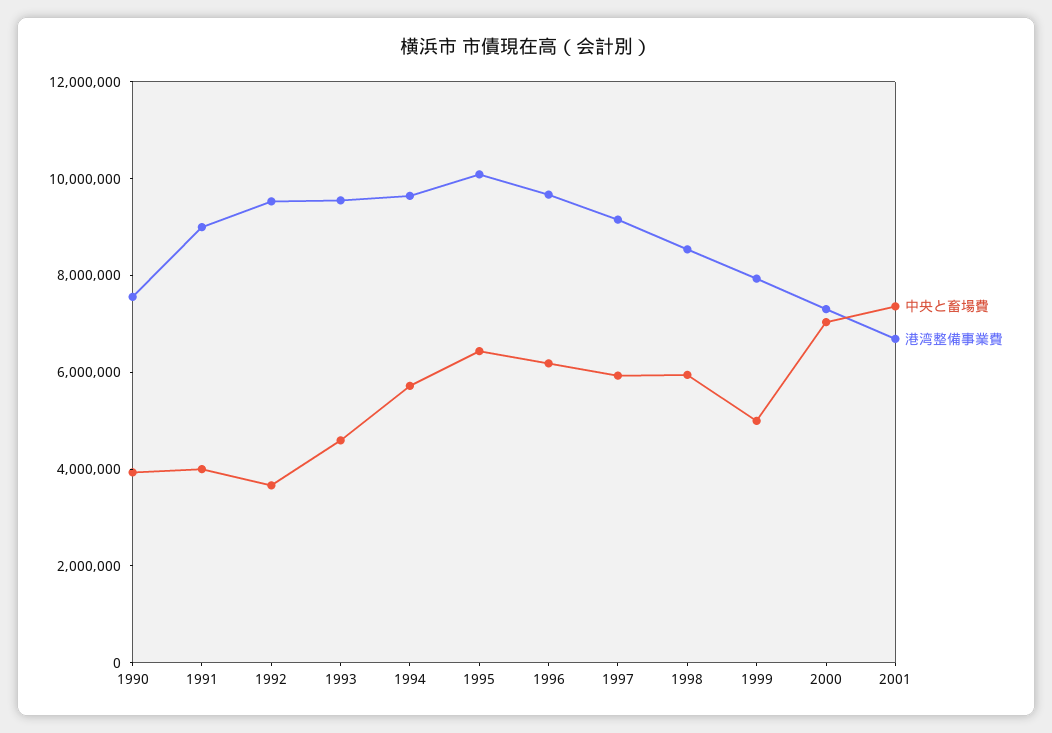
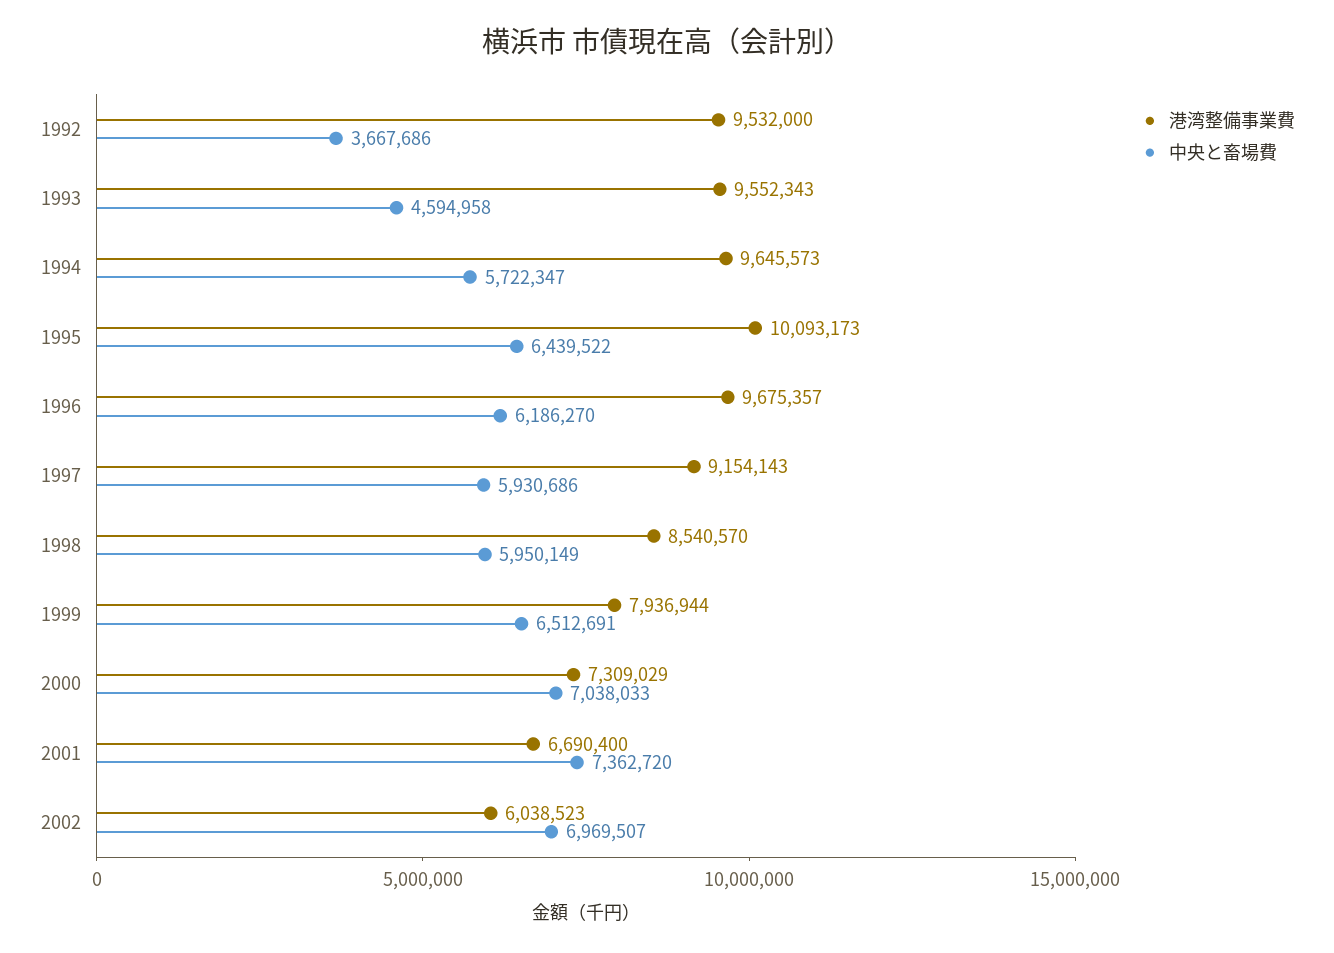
中央と畜場費, 1990: 4000000 -> none
港湾整備事業費, 1990: 7500000 -> none
中央と畜場費, 1991: 4000000 -> none
港湾整備事業費, 1991: 9000000 -> none
中央と畜場費, 1999: 5000000 -> 6512691
港湾整備事業費, 2002: none -> 6038523
中央と畜場費, 2002: none -> 6969507

